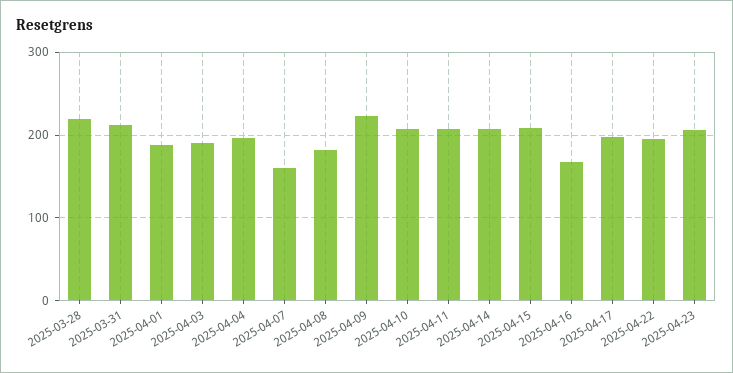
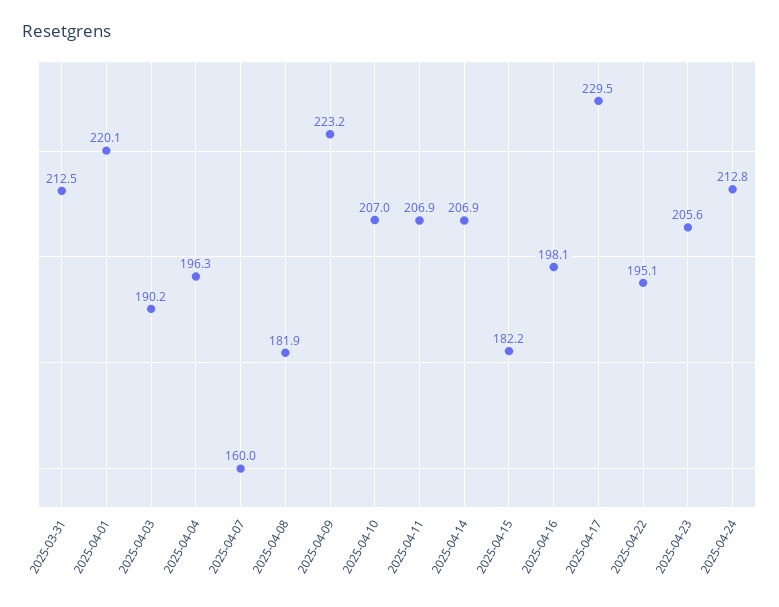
2025-03-28: 220 -> none
2025-04-01: 190 -> 220.1
2025-04-15: 210 -> 182.2
2025-04-16: 170 -> 198.1
2025-04-17: 200 -> 229.5
2025-04-24: none -> 212.8

